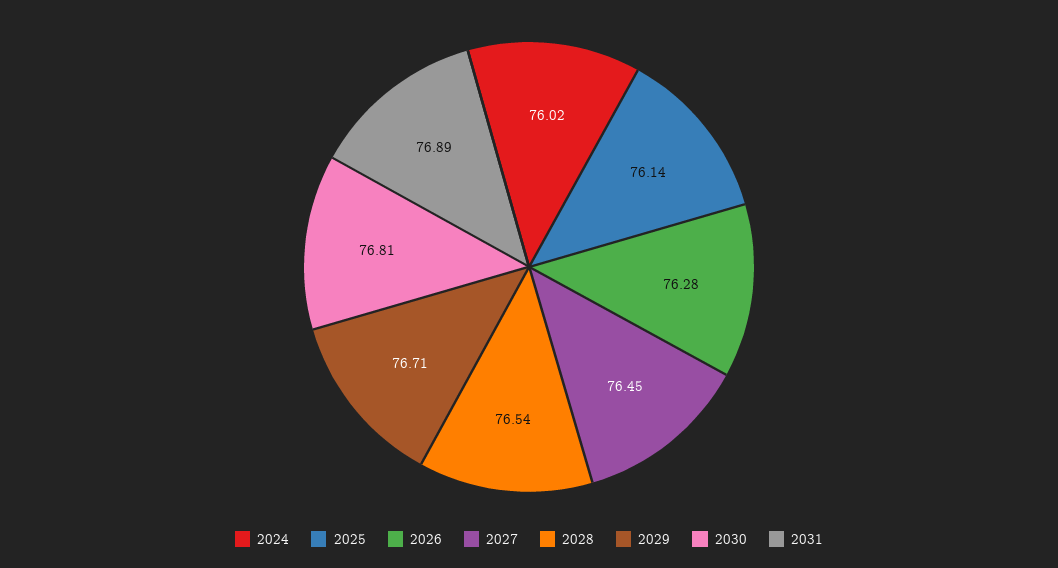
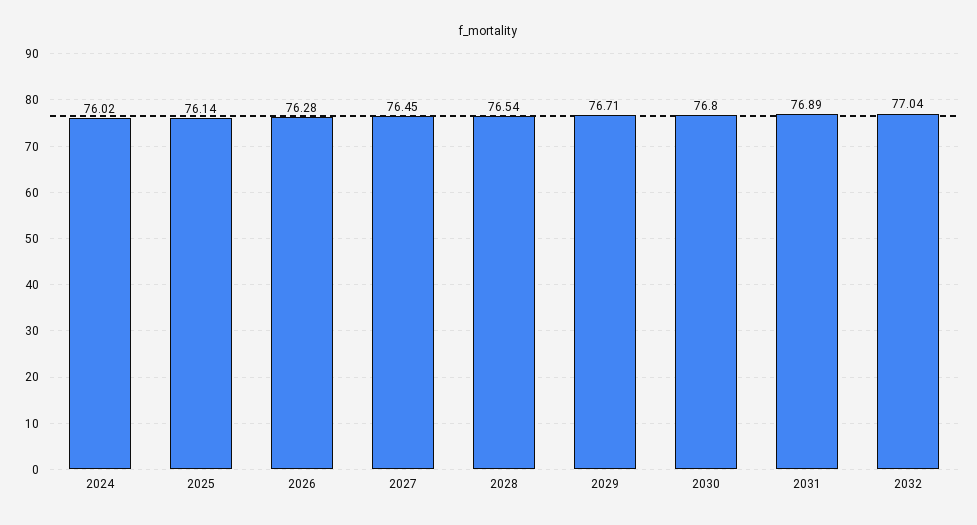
2030: 76.81 -> 76.8
2032: none -> 77.04

